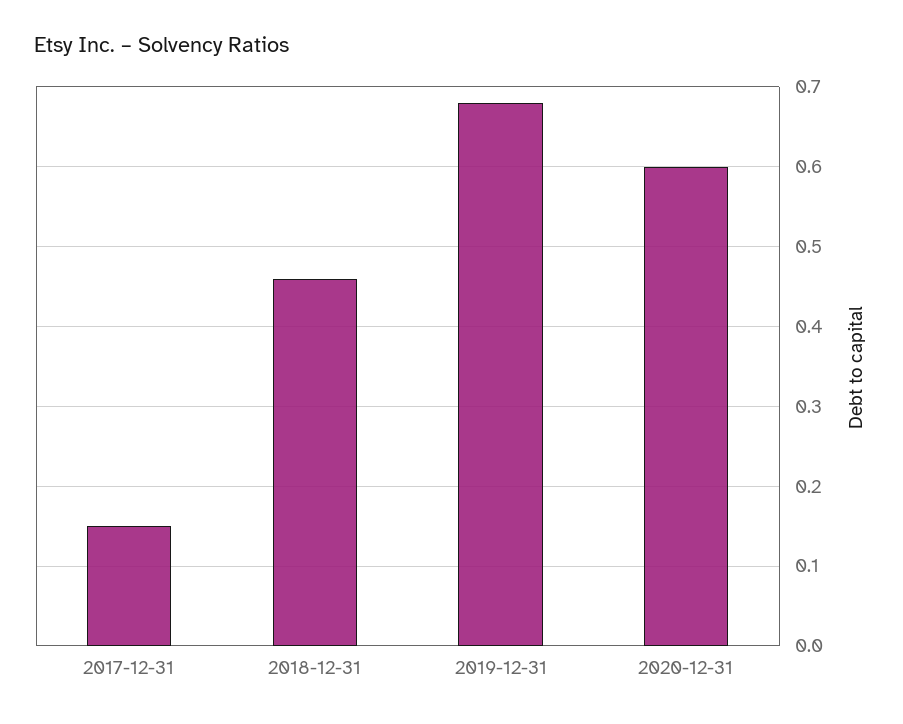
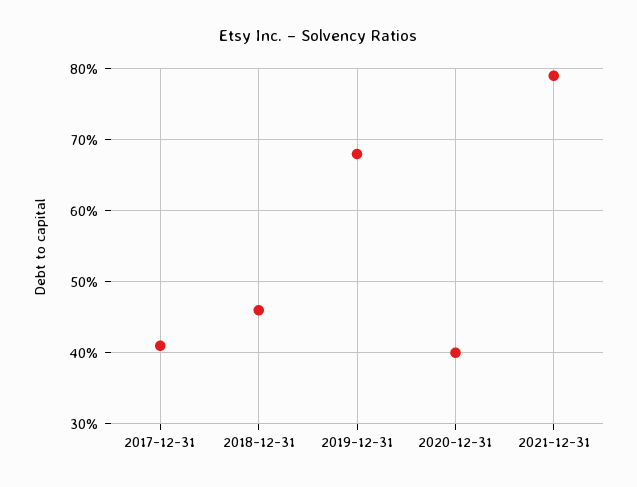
2017-12-31: 0.15 -> 0.41
2020-12-31: 0.6 -> 0.4
2021-12-31: none -> 0.79

